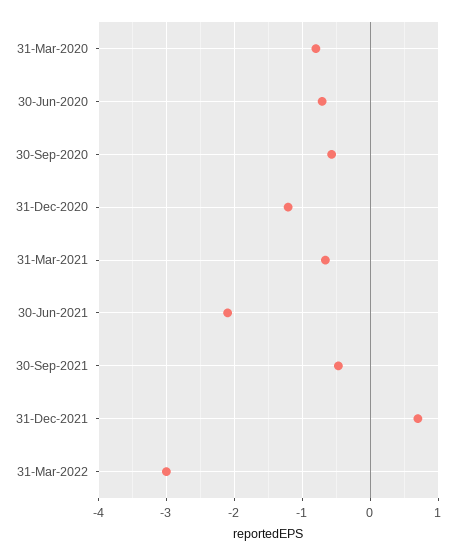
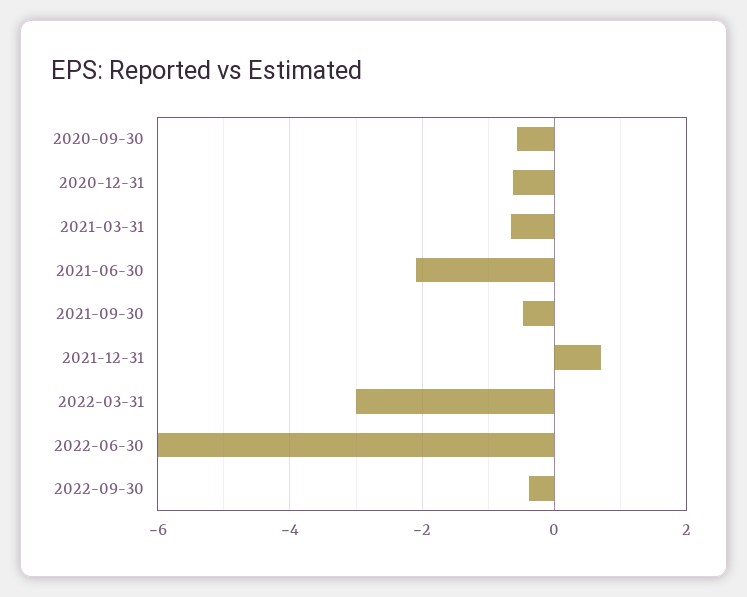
31-Mar-2020: -0.8 -> none
30-Jun-2020: -0.7 -> none
31-Dec-2020: -1.2 -> -0.6
2022-06-30: none -> -6
2022-09-30: none -> -0.4

